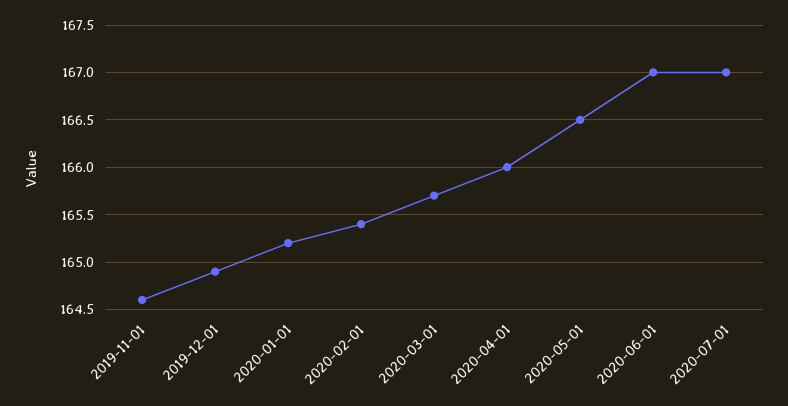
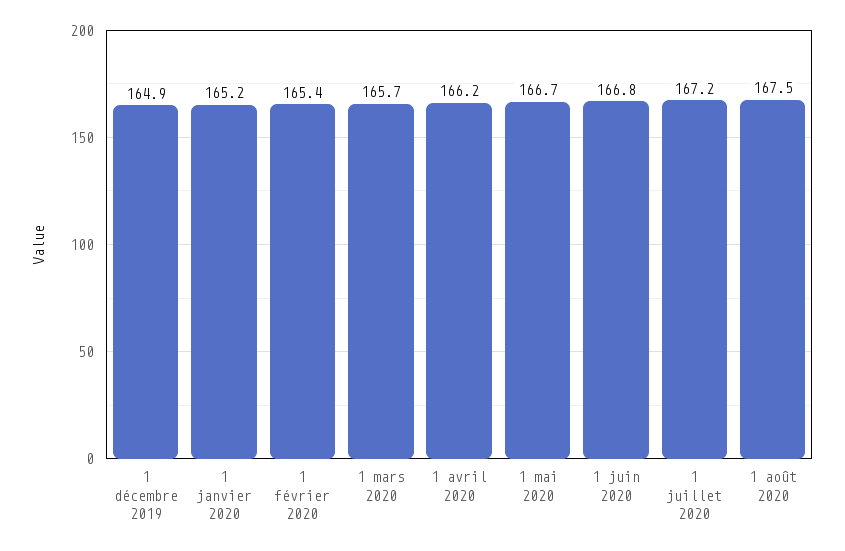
2019-11-01: 164.6 -> none
2020-04-01: 166 -> 166.2
2020-05-01: 166.5 -> 166.7
2020-06-01: 167 -> 166.8
2020-07-01: 167 -> 167.2
1 août 2020: none -> 167.5

